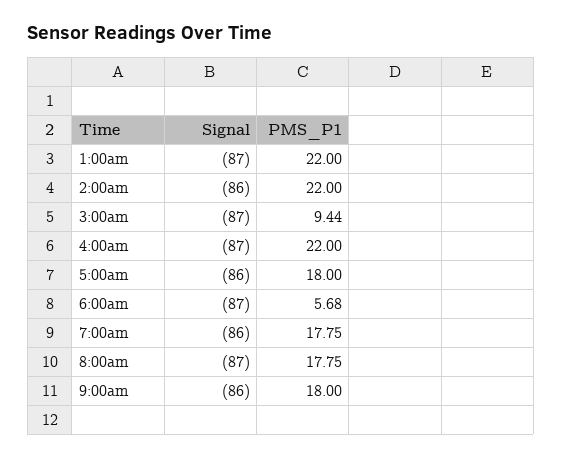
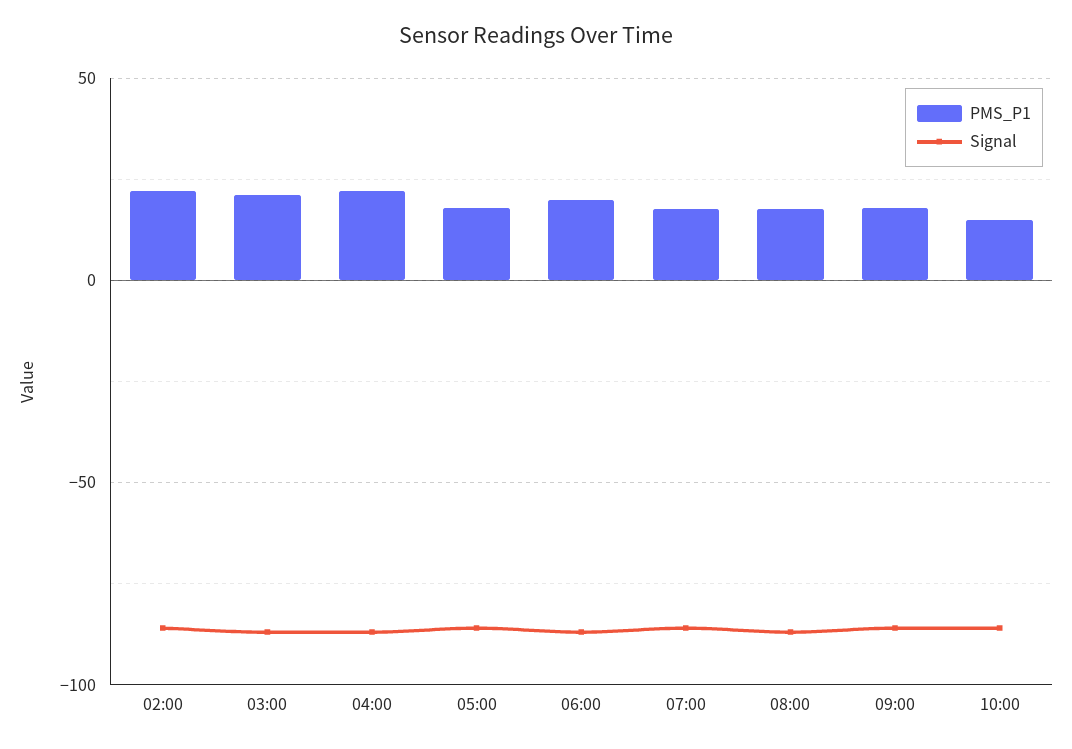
Signal, 1:00am: -87 -> none
PMS_P1, 1:00am: 22 -> none
PMS_P1, 3:00am: 9.44 -> 20
PMS_P1, 6:00am: 5.68 -> 20
PMS_P1, 10:00: none -> 15
Signal, 10:00: none -> -85

